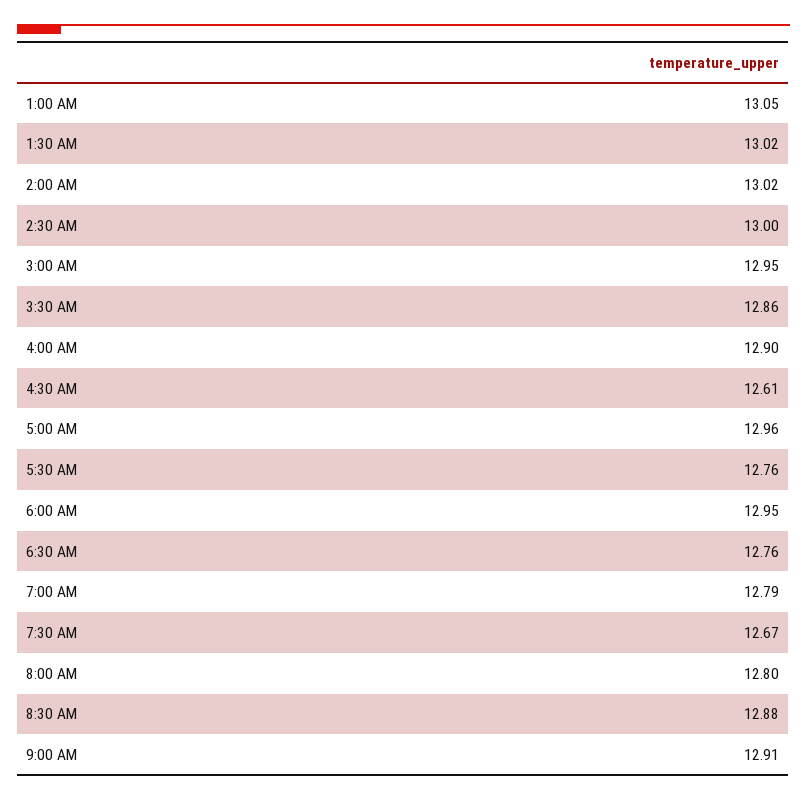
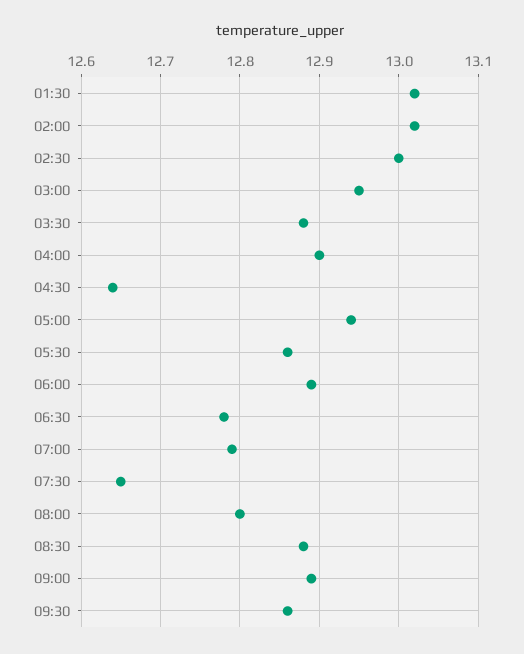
1:00 AM: 13.05 -> none
3:30 AM: 12.86 -> 12.88
4:30 AM: 12.61 -> 12.64
5:00 AM: 12.96 -> 12.94
5:30 AM: 12.76 -> 12.86
6:00 AM: 12.95 -> 12.89
6:30 AM: 12.76 -> 12.78
7:30 AM: 12.67 -> 12.65
9:00 AM: 12.91 -> 12.89
09:30: none -> 12.86

